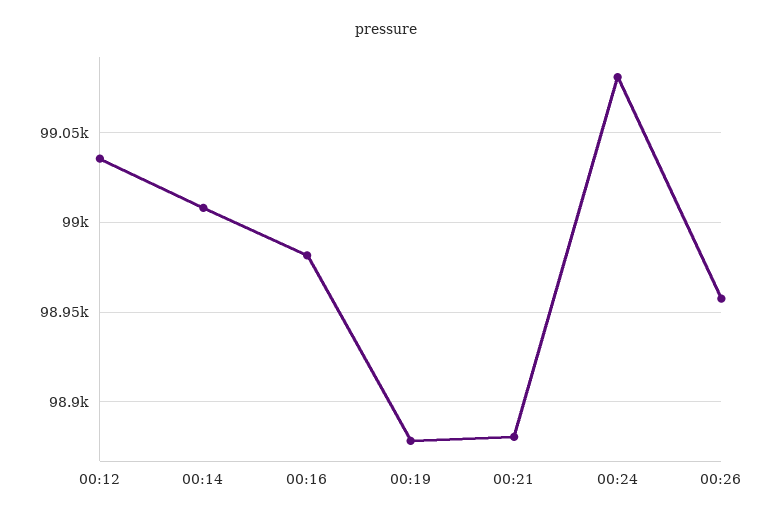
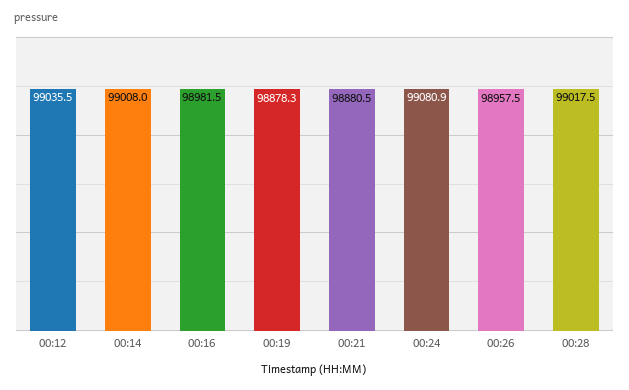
00:28: none -> 99017.5

